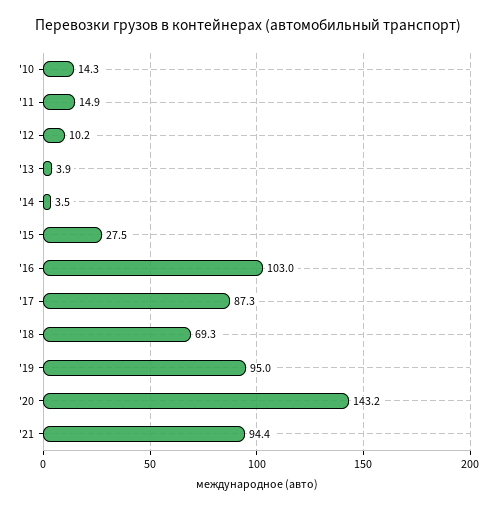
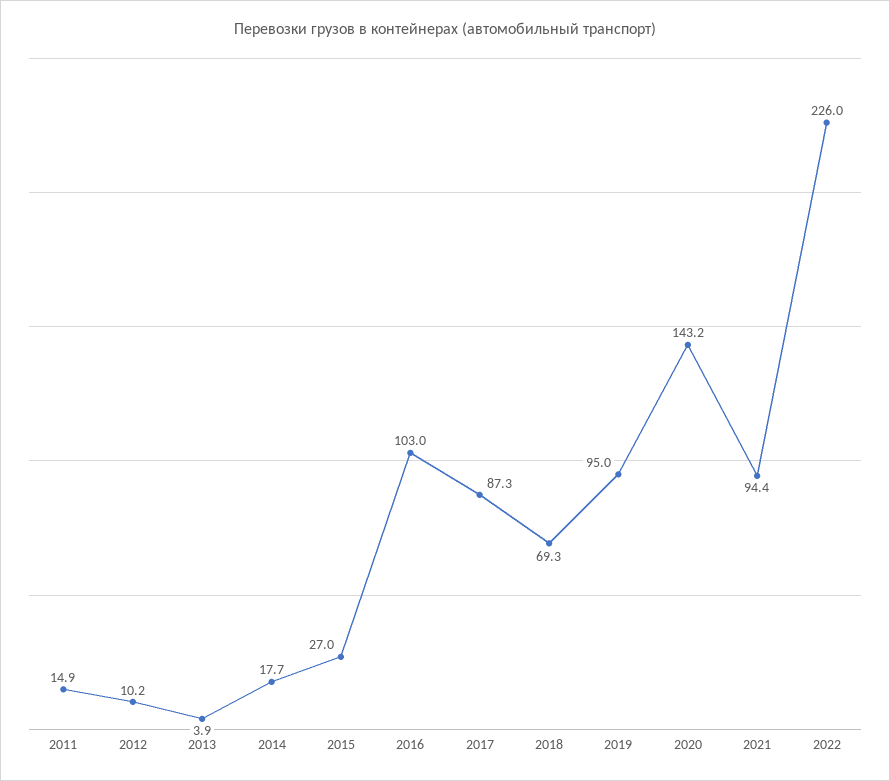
'10: 14.3 -> none
'14: 3.5 -> 17.7
'15: 27.5 -> 27
2022: none -> 226

